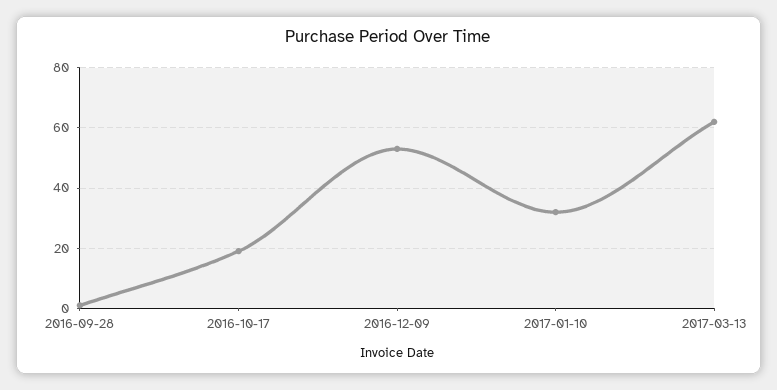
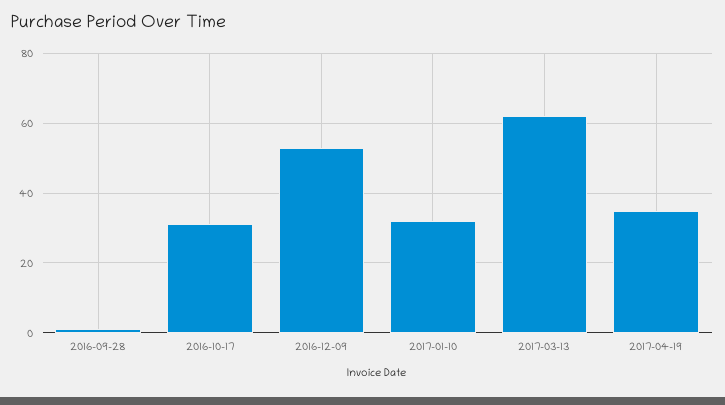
2016-10-17: 20 -> 30
2017-04-19: none -> 35

